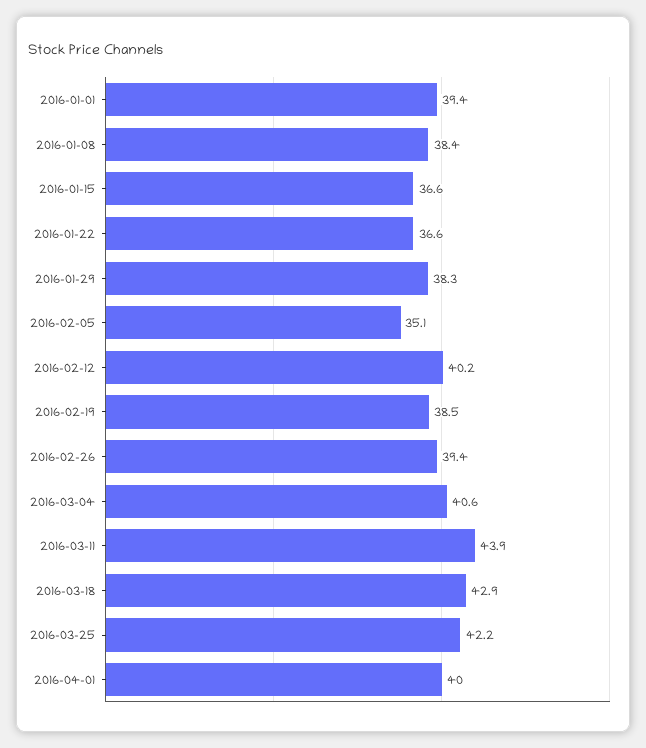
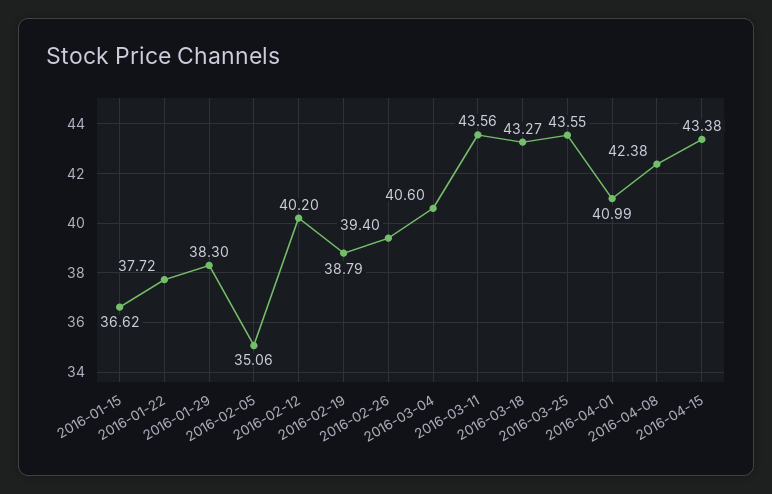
2016-01-01: 39.4 -> none
2016-01-08: 38.4 -> none
2016-01-22: 36.6 -> 37.72
2016-02-19: 38.5 -> 38.79
2016-03-11: 43.9 -> 43.56
2016-03-18: 42.9 -> 43.27
2016-03-25: 42.2 -> 43.55
2016-04-01: 40 -> 40.99
2016-04-08: none -> 42.38
2016-04-15: none -> 43.38

